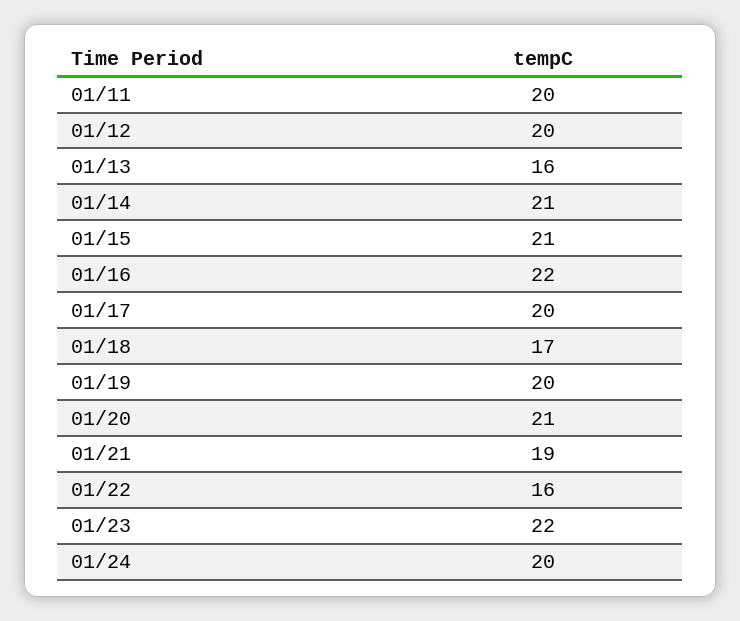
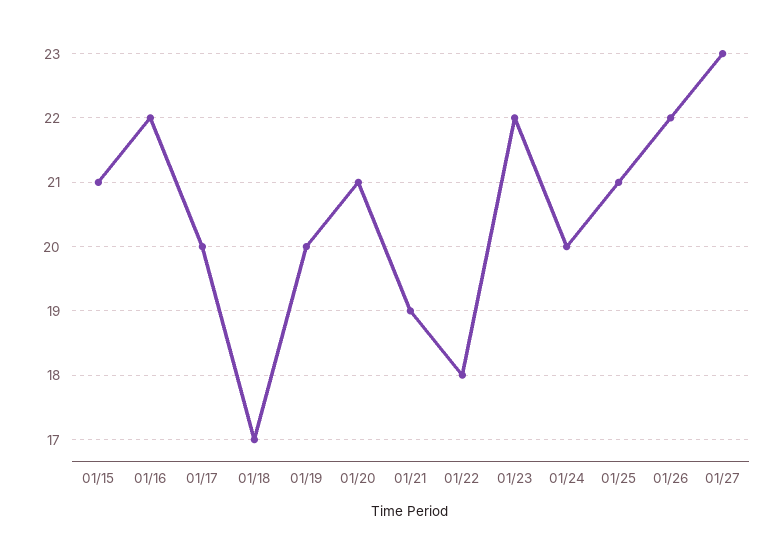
01/11: 20 -> none
01/12: 20 -> none
01/13: 16 -> none
01/14: 21 -> none
01/22: 16 -> 18
01/25: none -> 21
01/26: none -> 22
01/27: none -> 23

